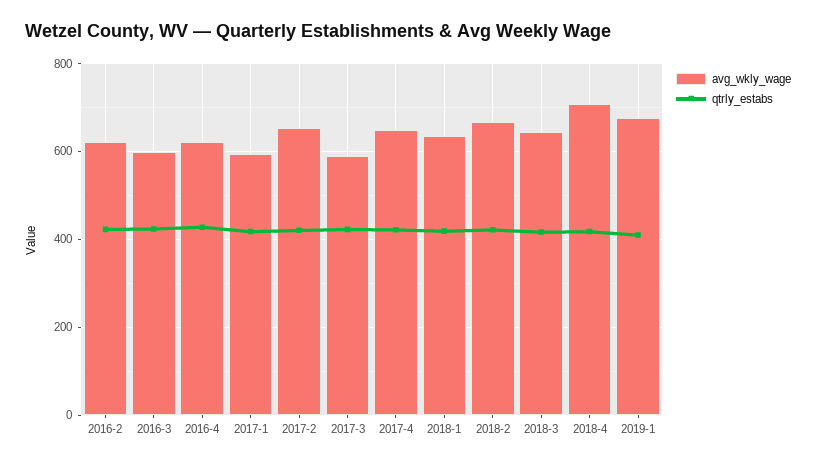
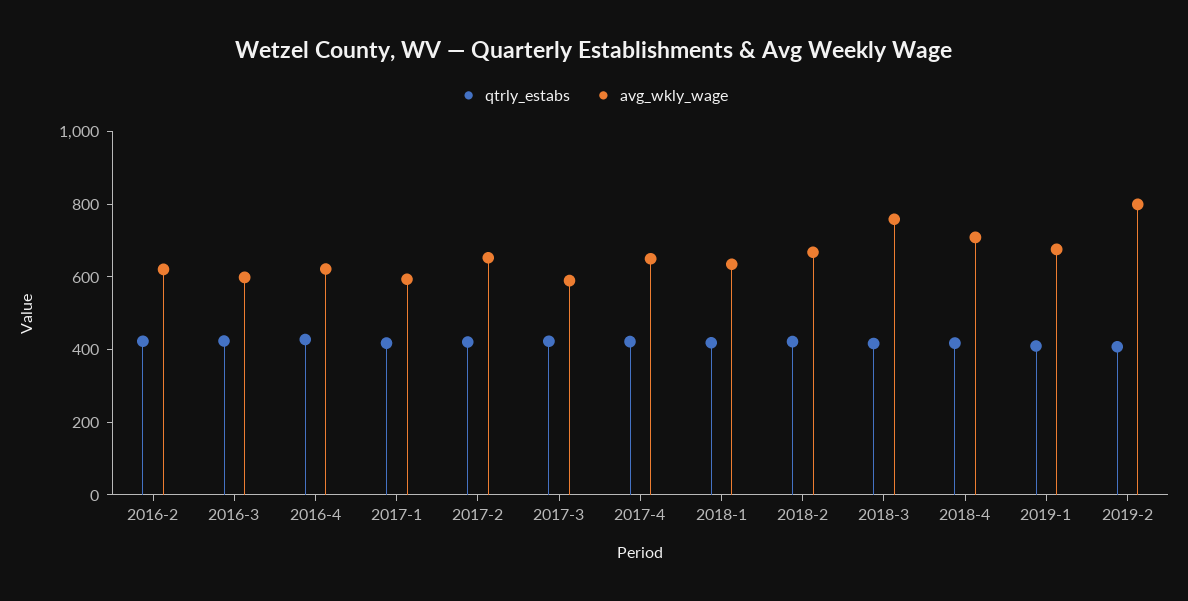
avg_wkly_wage, 2018-3: 640 -> 750
qtrly_estabs, 2019-2: none -> 400
avg_wkly_wage, 2019-2: none -> 800

